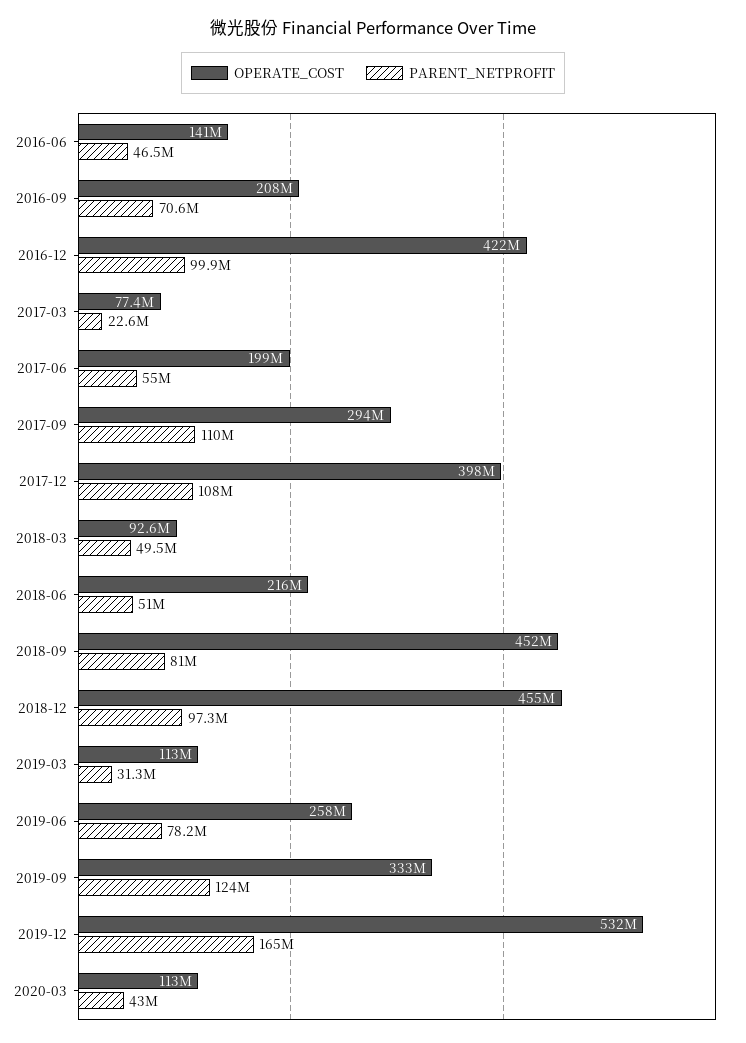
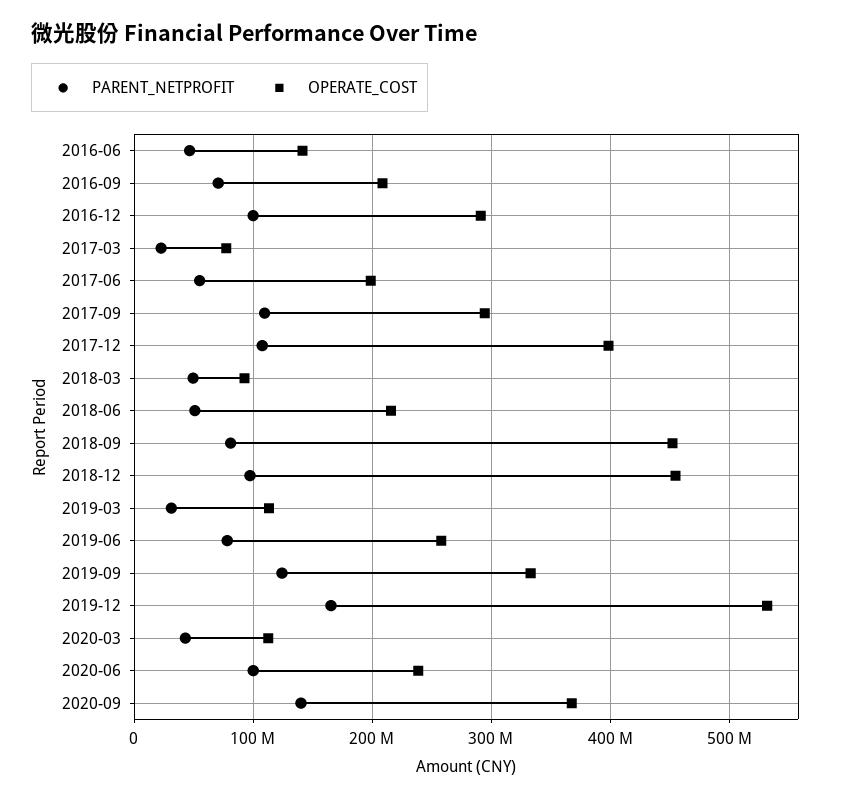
OPERATE_COST, 2016-12: 422000000 -> 290000000
PARENT_NETPROFIT, 2020-06: none -> 100000000
OPERATE_COST, 2020-06: none -> 240000000
PARENT_NETPROFIT, 2020-09: none -> 140000000
OPERATE_COST, 2020-09: none -> 370000000

